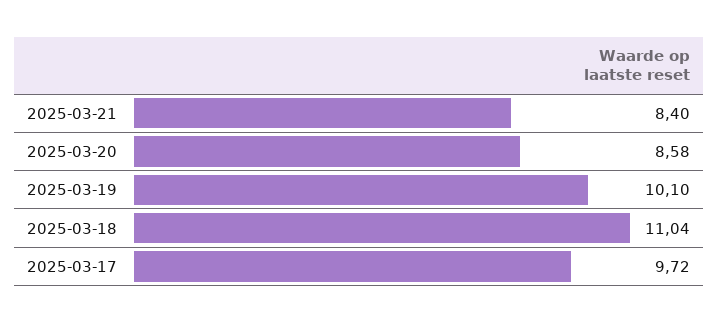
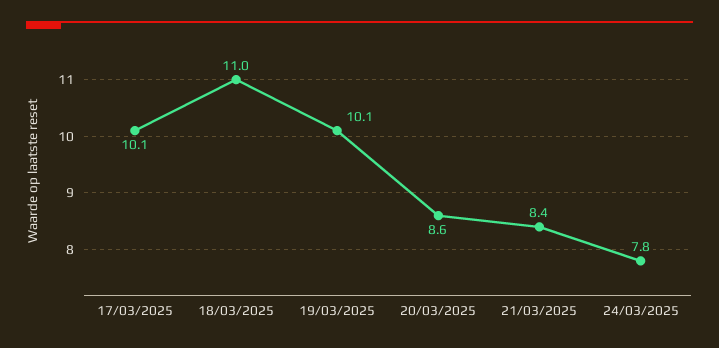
2025-03-17: 9.72 -> 10.1
24/03/2025: none -> 7.8

